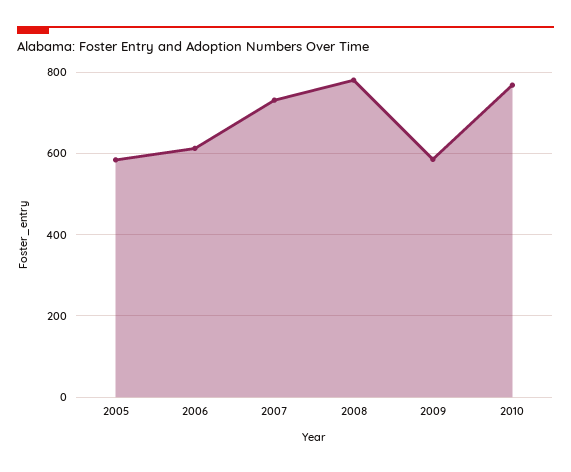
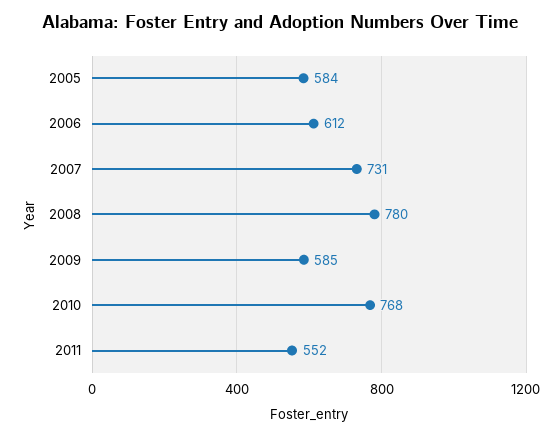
2011: none -> 552

